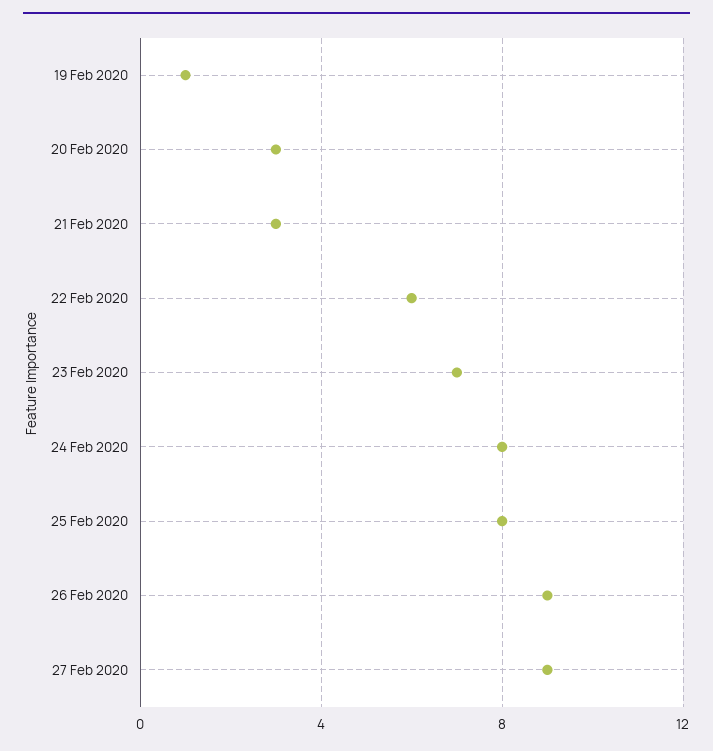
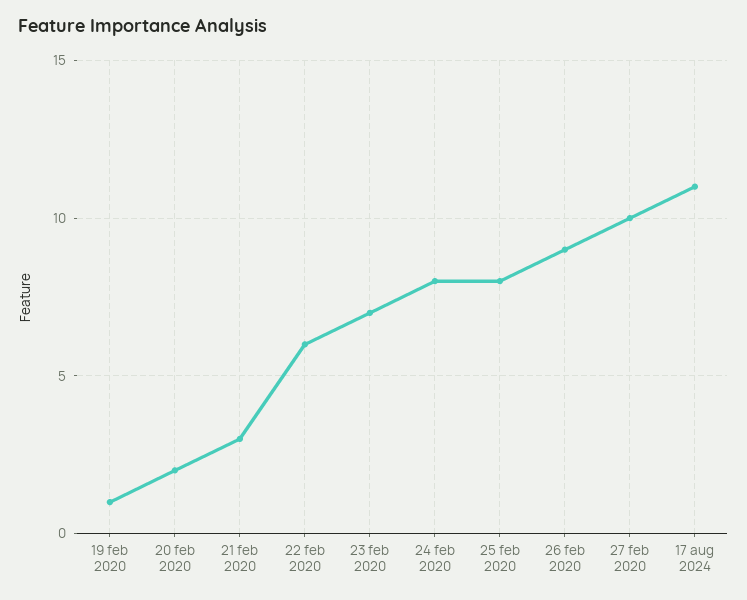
20 Feb 2020: 3 -> 2
27 Feb 2020: 9 -> 10
17 aug 2024: none -> 11

